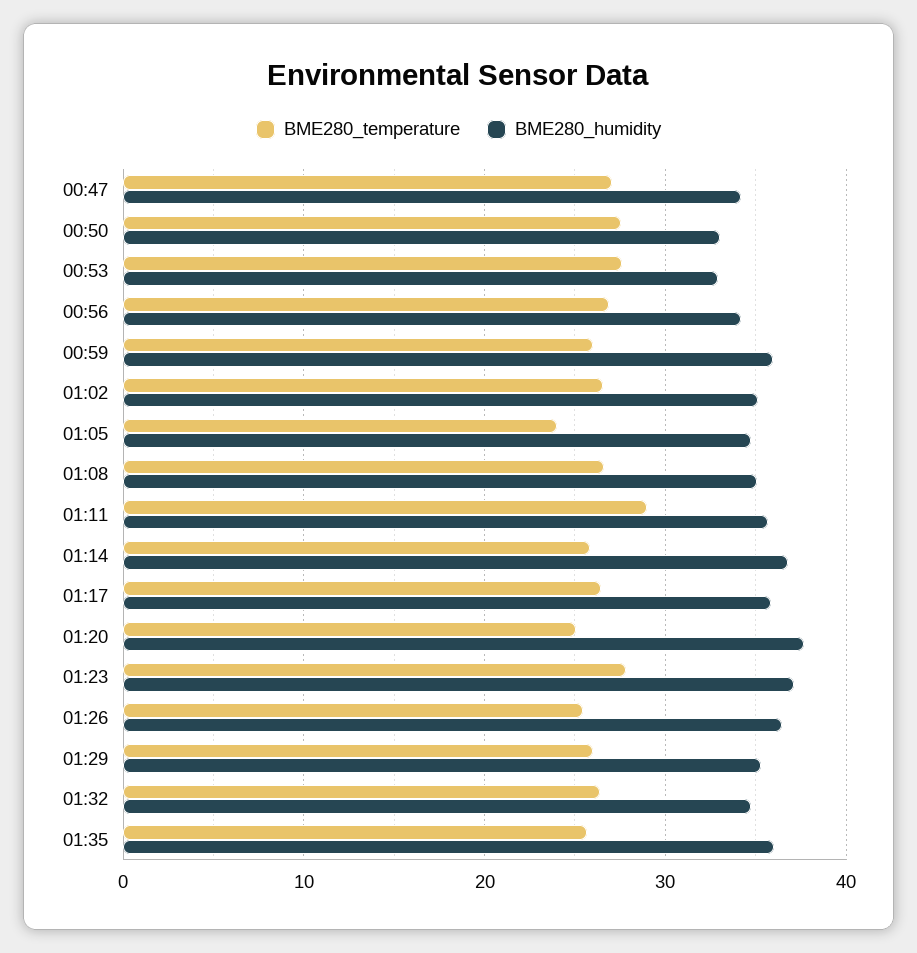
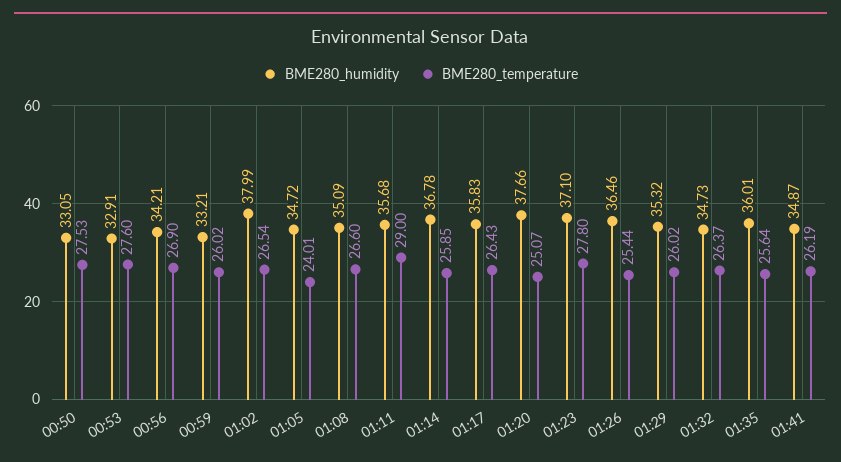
BME280_temperature, 00:47: 27 -> none
BME280_humidity, 00:47: 34 -> none
BME280_humidity, 00:59: 36 -> 33.21
BME280_humidity, 01:02: 35 -> 37.99
BME280_humidity, 01:41: none -> 34.87
BME280_temperature, 01:41: none -> 26.19

